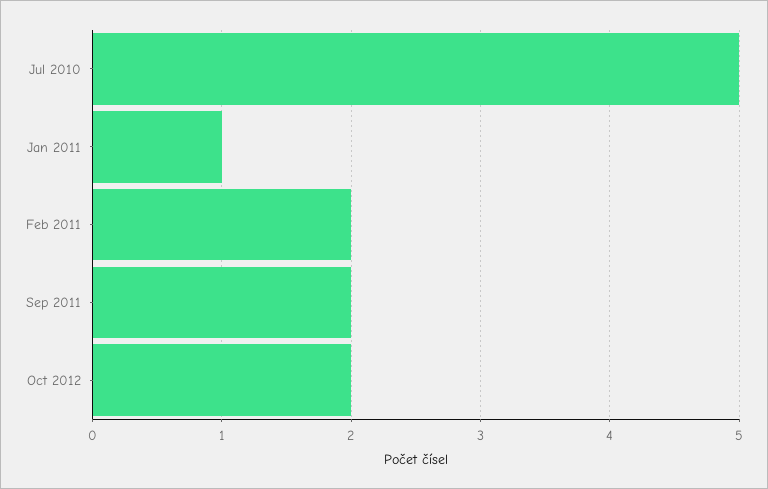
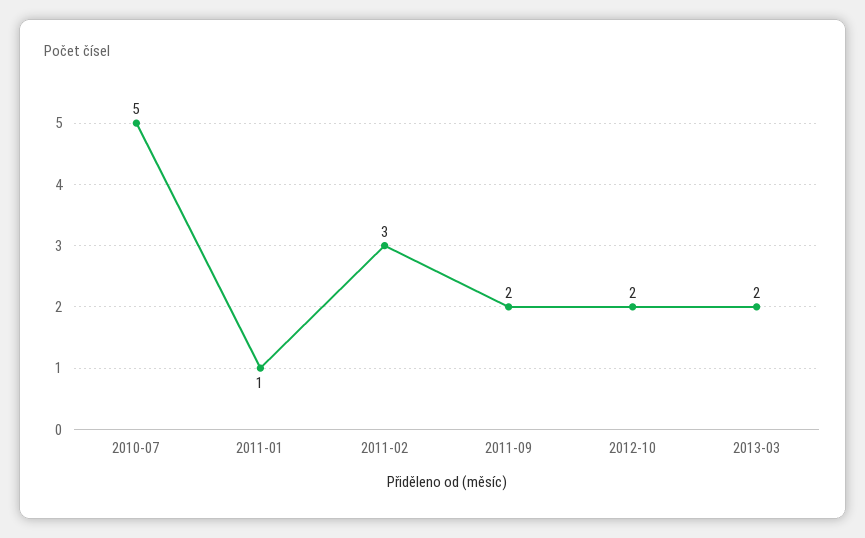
Feb 2011: 2 -> 3
2013-03: none -> 2

